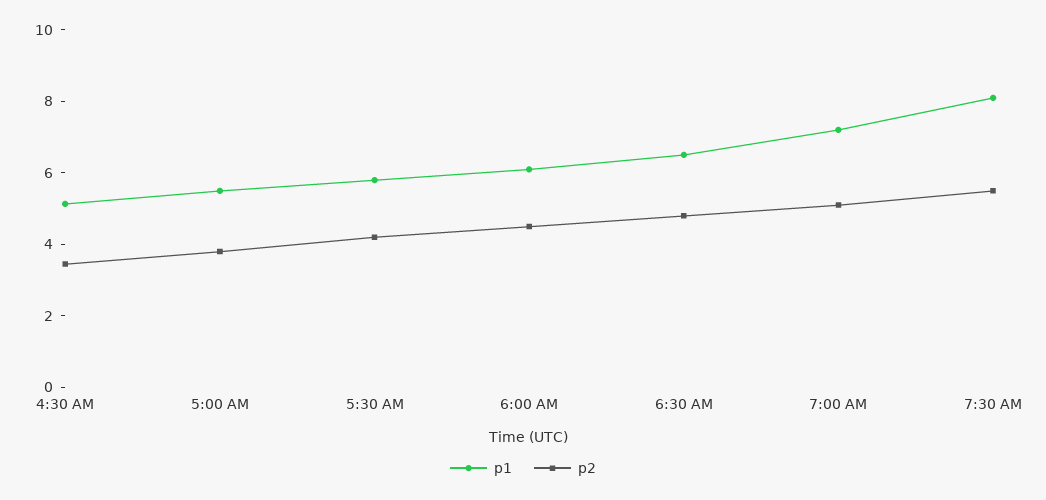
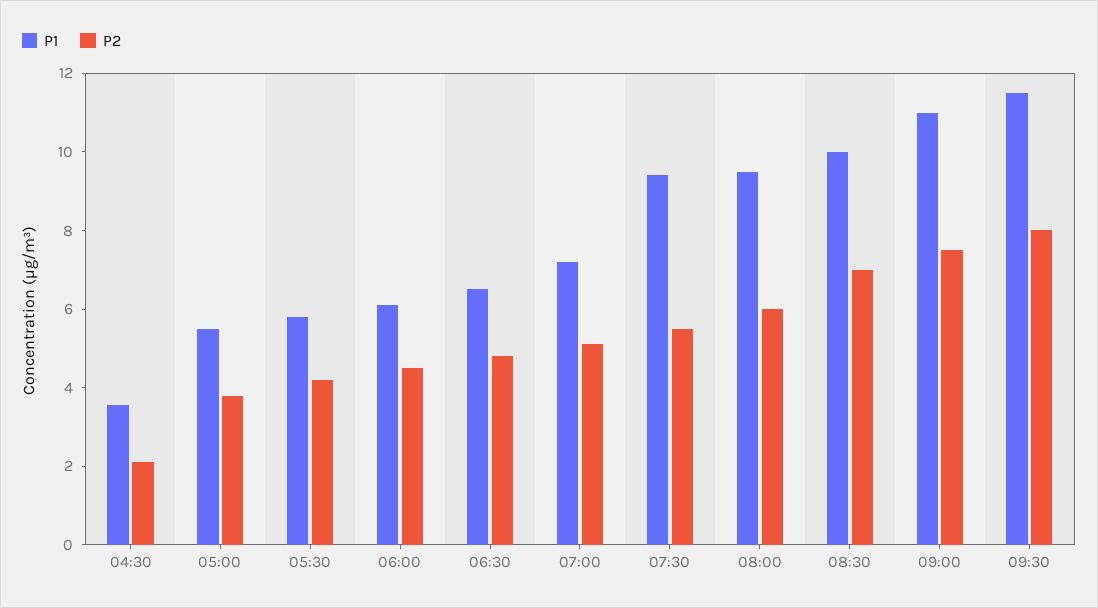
p1, 4:30 AM: 5 -> 3.5
p2, 4:30 AM: 3.5 -> 2
p1, 7:30 AM: 8 -> 9.5
p1, 08:00: none -> 9.5
p2, 08:00: none -> 6
p1, 08:30: none -> 10
p2, 08:30: none -> 7
p1, 09:00: none -> 11
p2, 09:00: none -> 7.5
p1, 09:30: none -> 11.5
p2, 09:30: none -> 8

